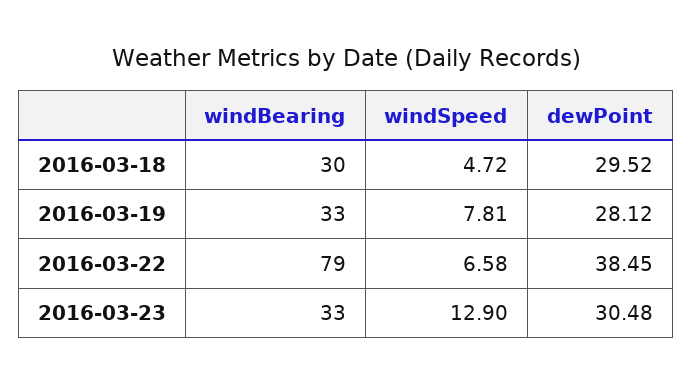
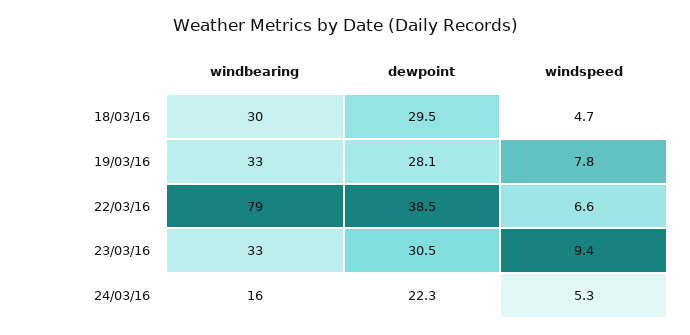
windSpeed, 2016-03-23: 12.9 -> 9.4
windBearing, 24/03/16: none -> 16
dewPoint, 24/03/16: none -> 22.3
windSpeed, 24/03/16: none -> 5.3

